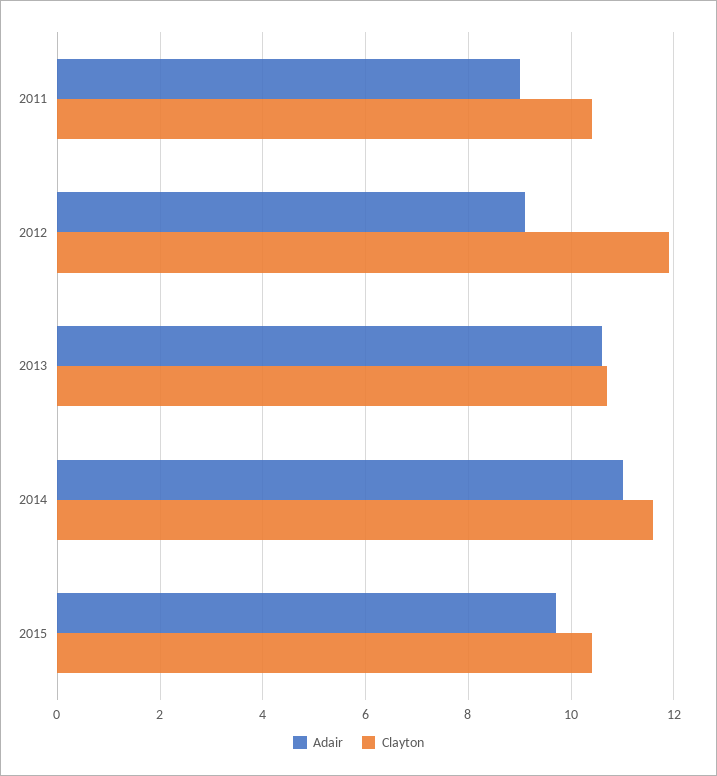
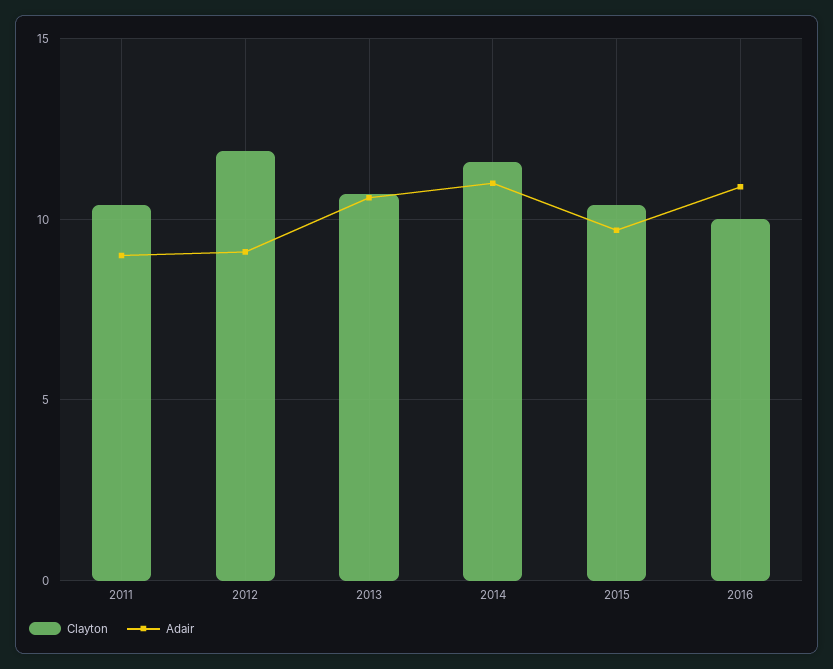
Clayton, 2016: none -> 10
Adair, 2016: none -> 11

